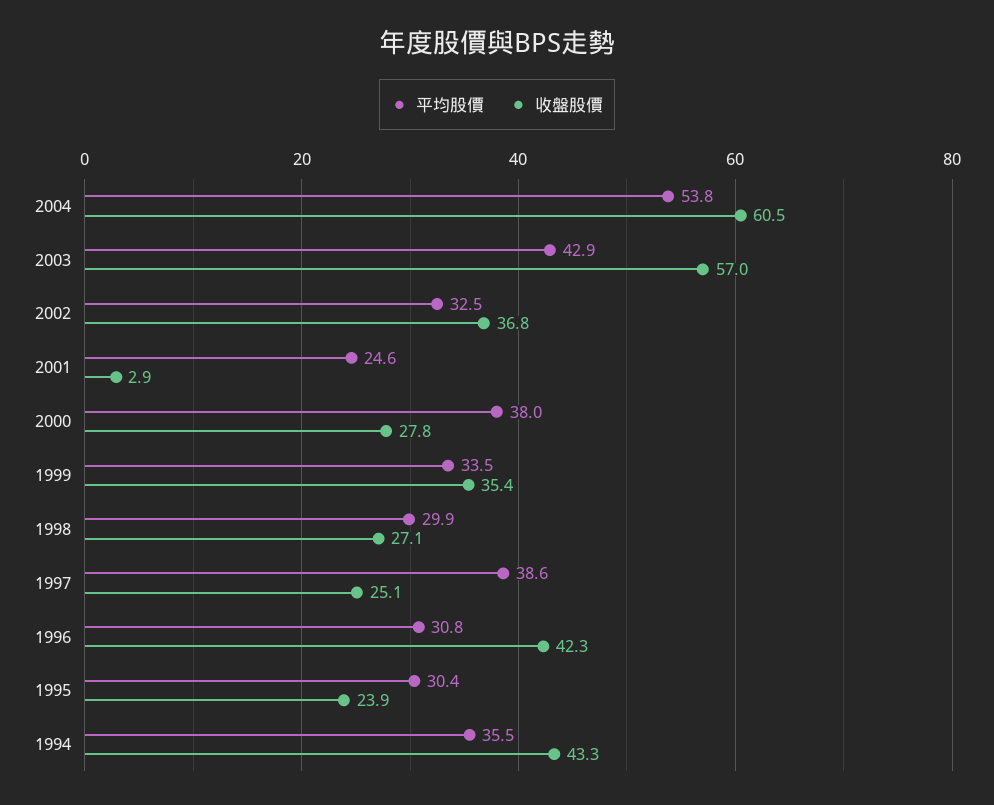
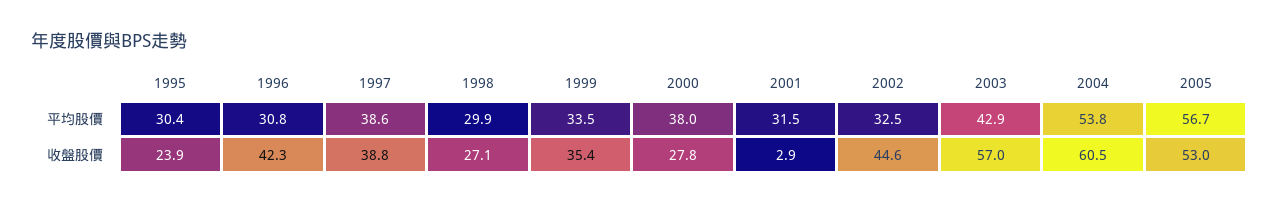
收盤股價, 2002: 36.8 -> 44.6
平均股價, 2001: 24.6 -> 31.5
收盤股價, 1997: 25.1 -> 38.8
平均股價, 1994: 35.5 -> none
收盤股價, 1994: 43.3 -> none
平均股價, 2005: none -> 56.7
收盤股價, 2005: none -> 53

